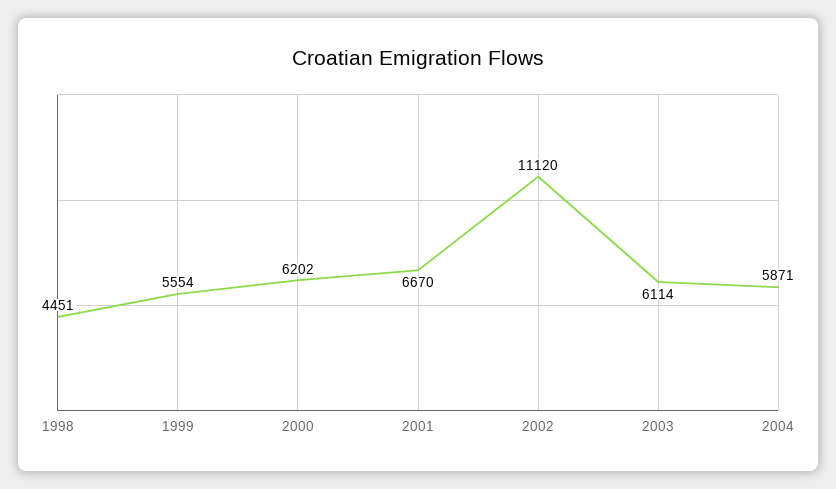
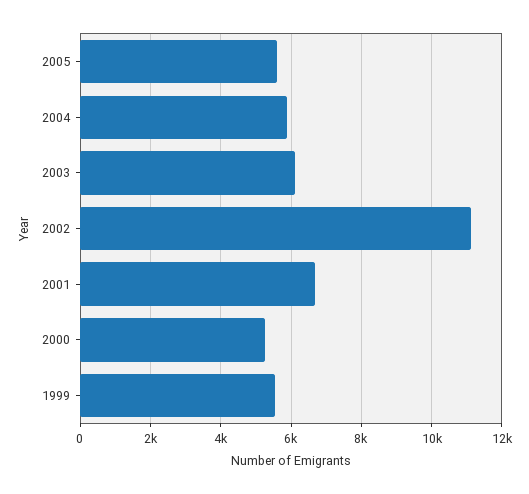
1998: 4451 -> none
2000: 6202 -> 5200
2005: none -> 5600

